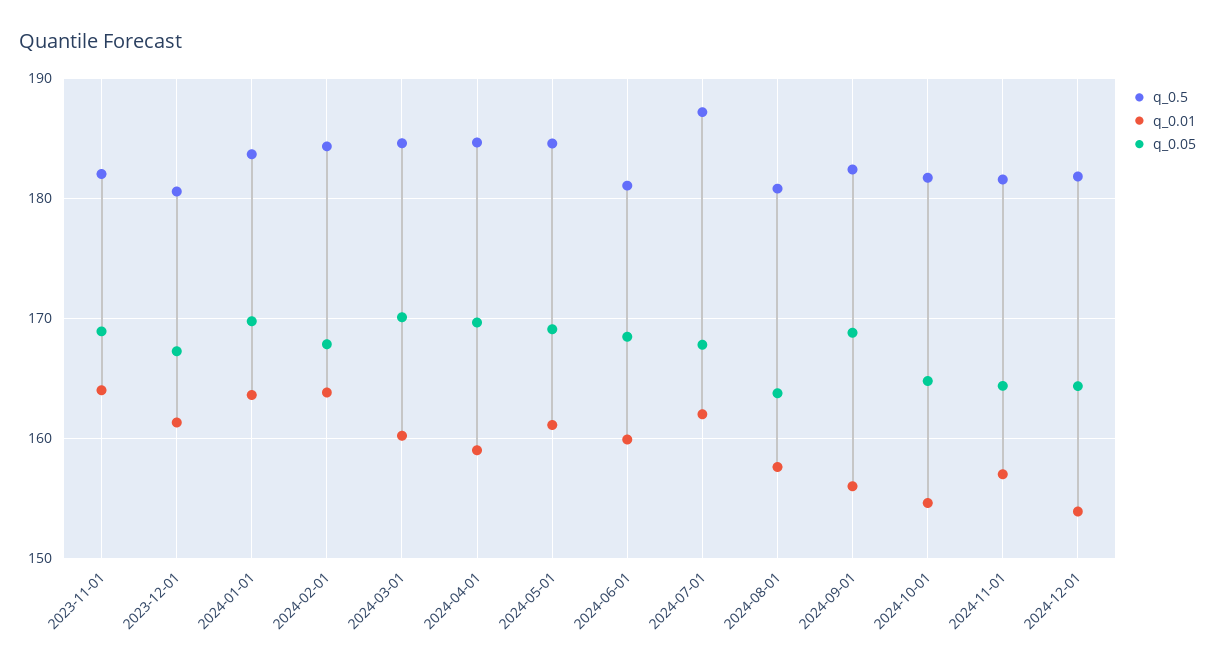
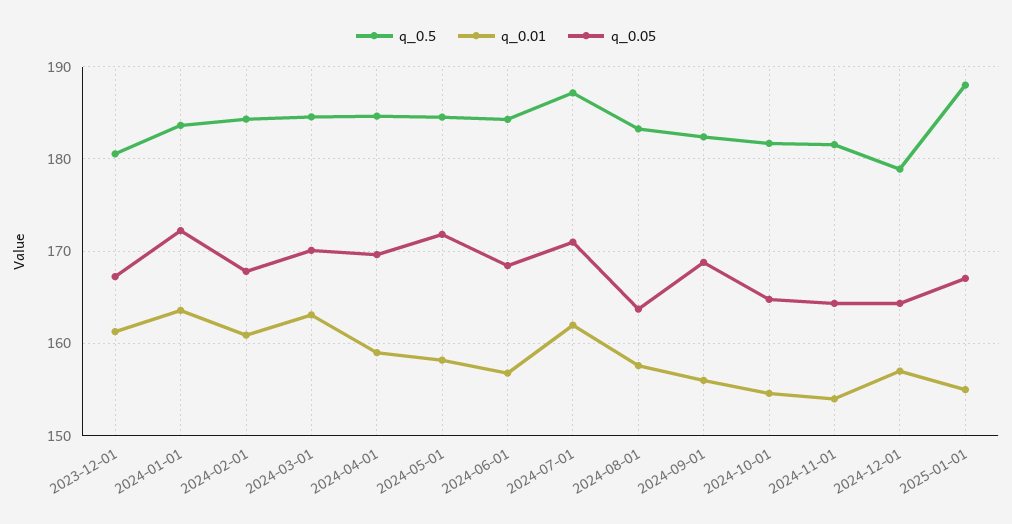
q_0.5, 2023-11-01: 182 -> none
q_0.01, 2023-11-01: 164 -> none
q_0.05, 2023-11-01: 169 -> none
q_0.05, 2024-01-01: 170 -> 172
q_0.01, 2024-02-01: 164 -> 161
q_0.01, 2024-03-01: 160 -> 163
q_0.01, 2024-05-01: 161 -> 158
q_0.05, 2024-05-01: 169 -> 172
q_0.5, 2024-06-01: 181 -> 184
q_0.01, 2024-06-01: 160 -> 157
q_0.05, 2024-07-01: 168 -> 171
q_0.5, 2024-08-01: 181 -> 183
q_0.01, 2024-11-01: 157 -> 154
q_0.5, 2024-12-01: 182 -> 179
q_0.01, 2024-12-01: 154 -> 157
q_0.5, 2025-01-01: none -> 188
q_0.01, 2025-01-01: none -> 155
q_0.05, 2025-01-01: none -> 167

